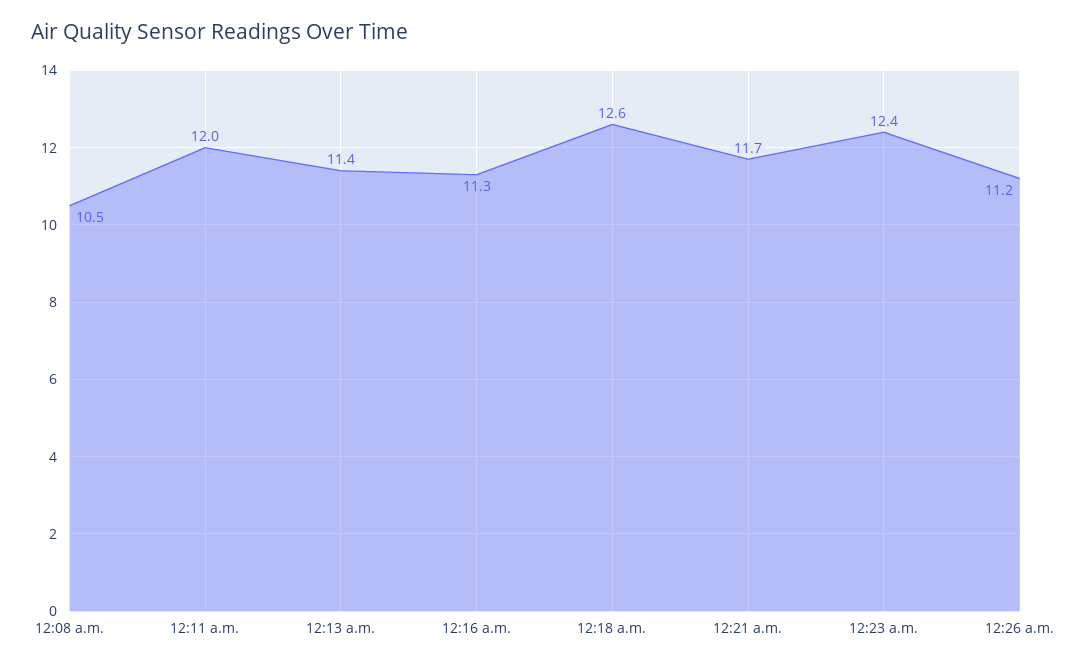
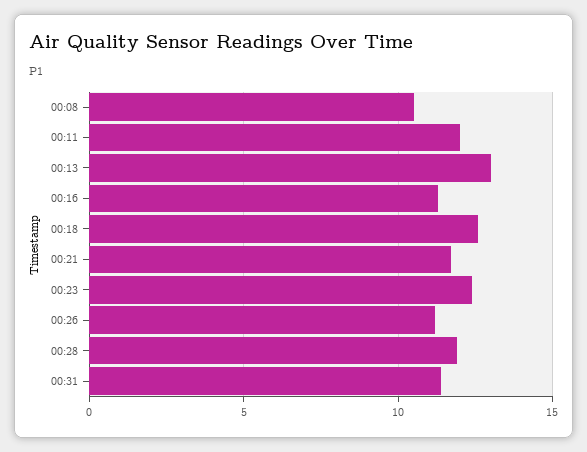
12:13 a.m.: 11.4 -> 13
00:28: none -> 12
00:31: none -> 11.5

